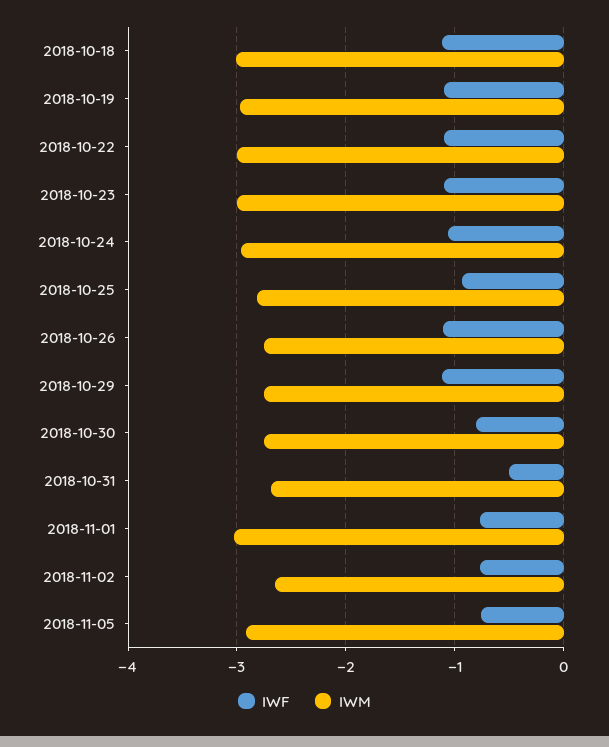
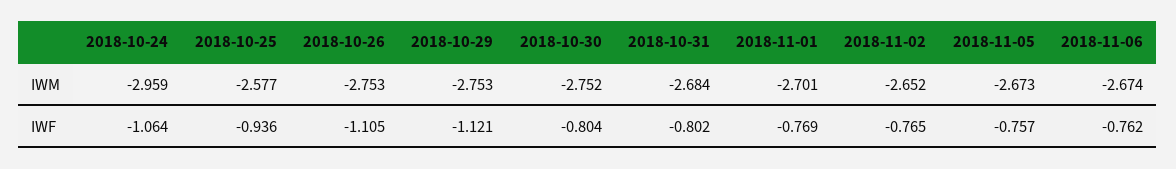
IWF, 2018-10-18: -1.1 -> none
IWM, 2018-10-18: -3 -> none
IWF, 2018-10-19: -1.1 -> none
IWM, 2018-10-19: -3 -> none
IWF, 2018-10-22: -1.1 -> none
IWM, 2018-10-22: -3 -> none
IWF, 2018-10-23: -1.1 -> none
IWM, 2018-10-23: -3 -> none
IWM, 2018-10-25: -2.8 -> -2.577
IWF, 2018-10-31: -0.5 -> -0.802
IWM, 2018-11-01: -3 -> -2.701
IWM, 2018-11-05: -2.9 -> -2.673
IWM, 2018-11-06: none -> -2.674
IWF, 2018-11-06: none -> -0.762

